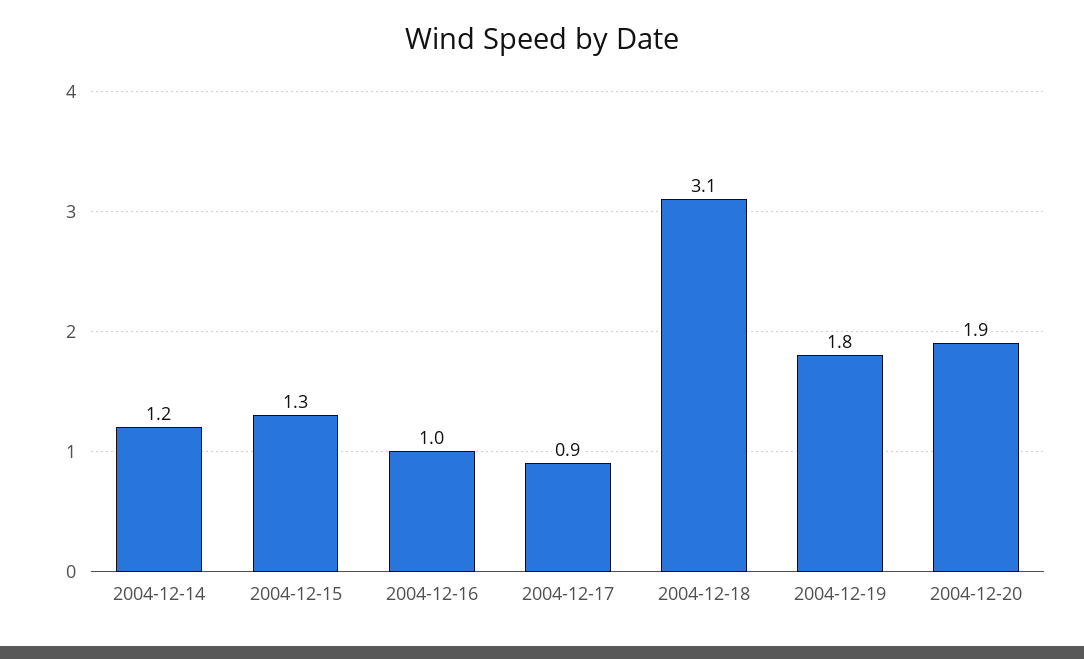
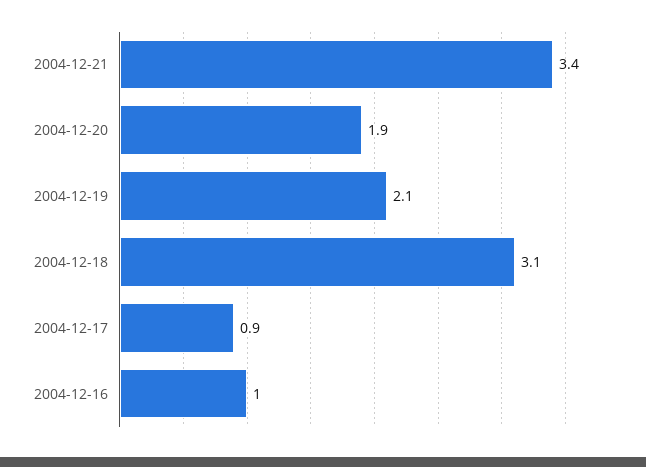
2004-12-14: 1.2 -> none
2004-12-15: 1.3 -> none
2004-12-19: 1.8 -> 2.1
2004-12-21: none -> 3.4

